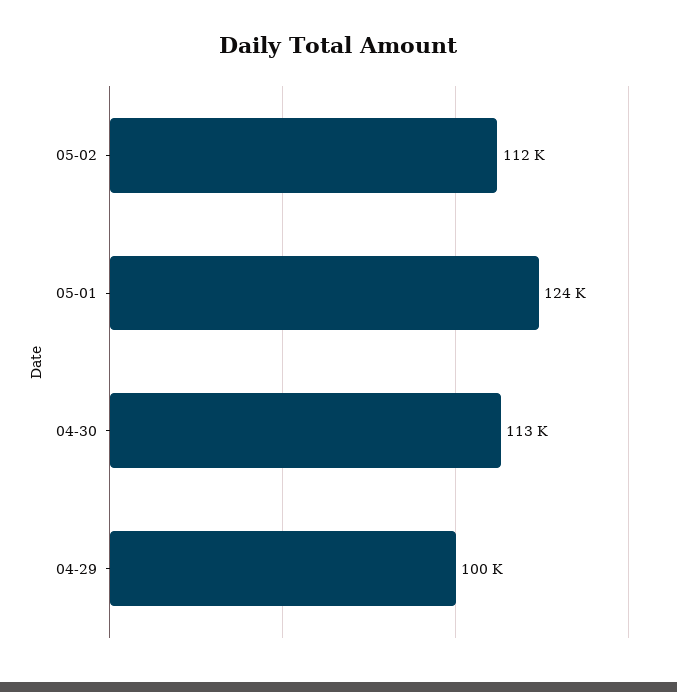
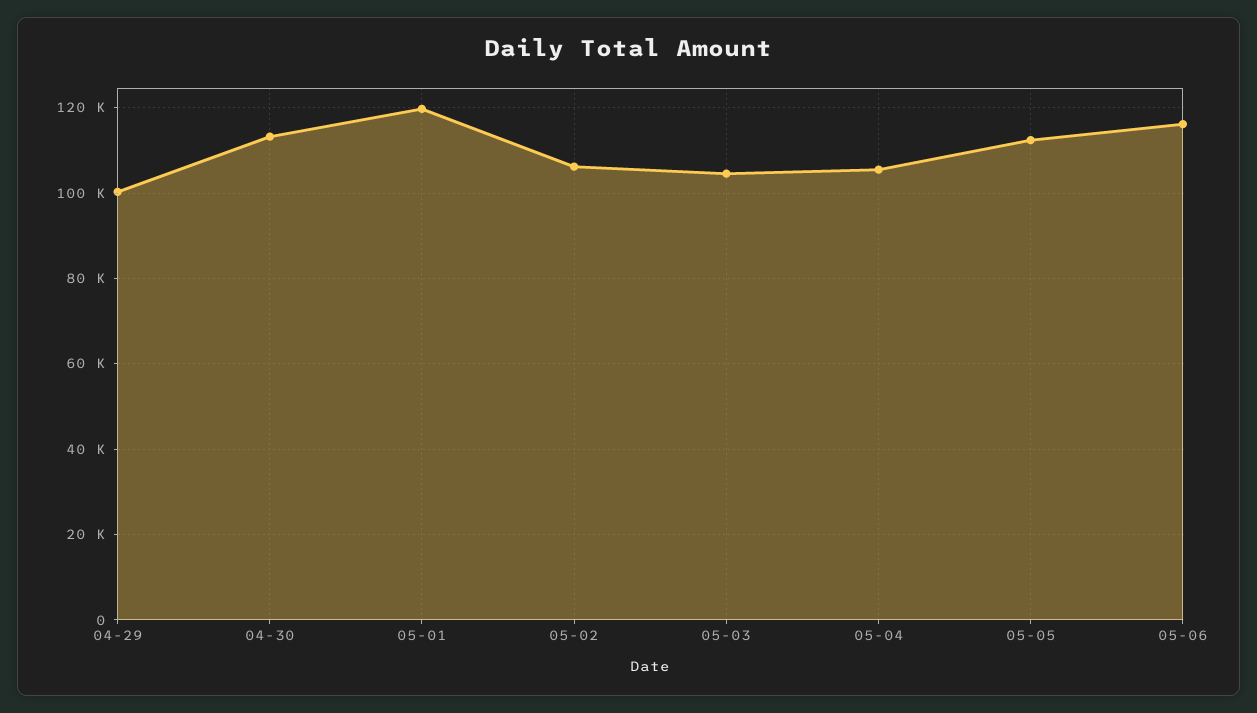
05-02: 112000 -> 106000
05-01: 124000 -> 120000
05-03: none -> 104000
05-04: none -> 106000
05-05: none -> 112000
05-06: none -> 116000

